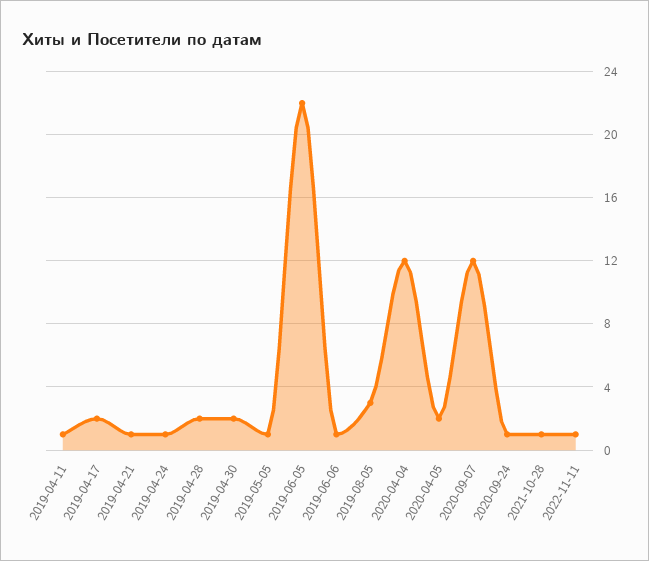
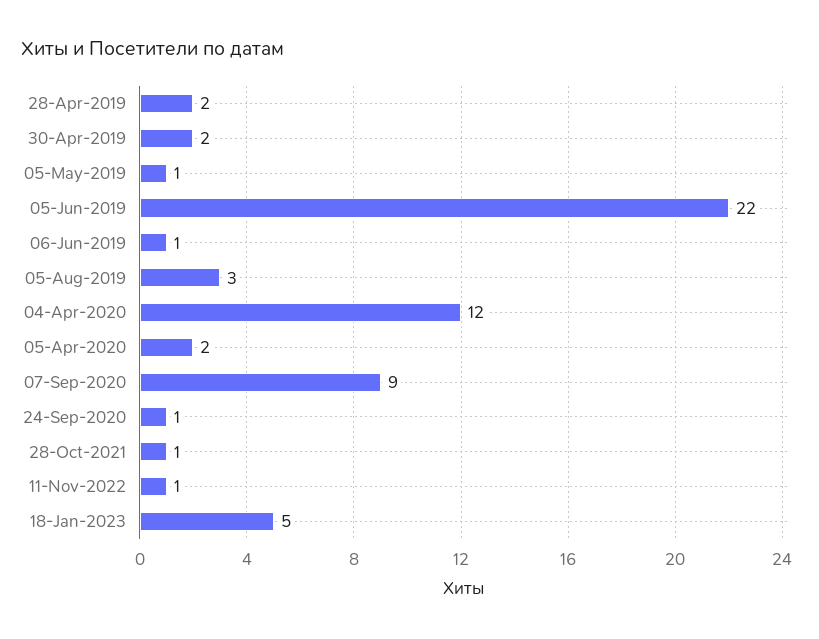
2019-04-11: 1 -> none
2019-04-17: 2 -> none
2019-04-21: 1 -> none
2019-04-24: 1 -> none
2020-09-07: 12 -> 9
18-Jan-2023: none -> 5

